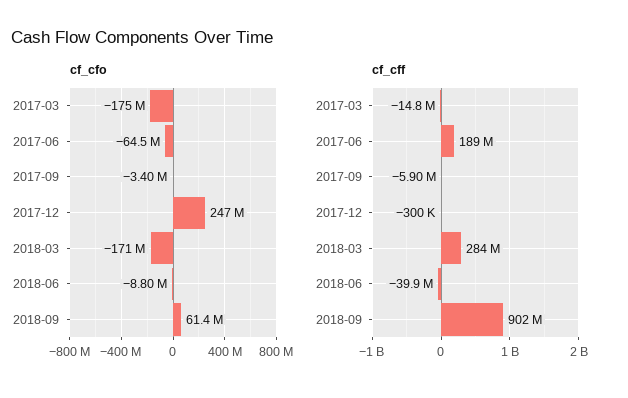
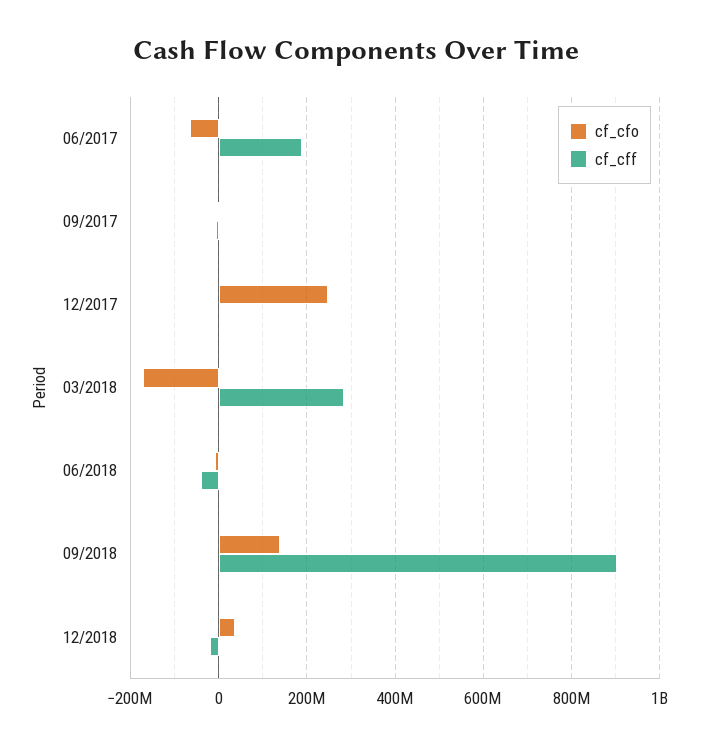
cf_cfo, 2017-03: -175000000 -> none
cf_cfo, 2018-09: 61400000 -> 140000000
cf_cff, 2017-03: -14800000 -> none
cf_cfo, 12/2018: none -> 40000000
cf_cff, 12/2018: none -> -20000000

